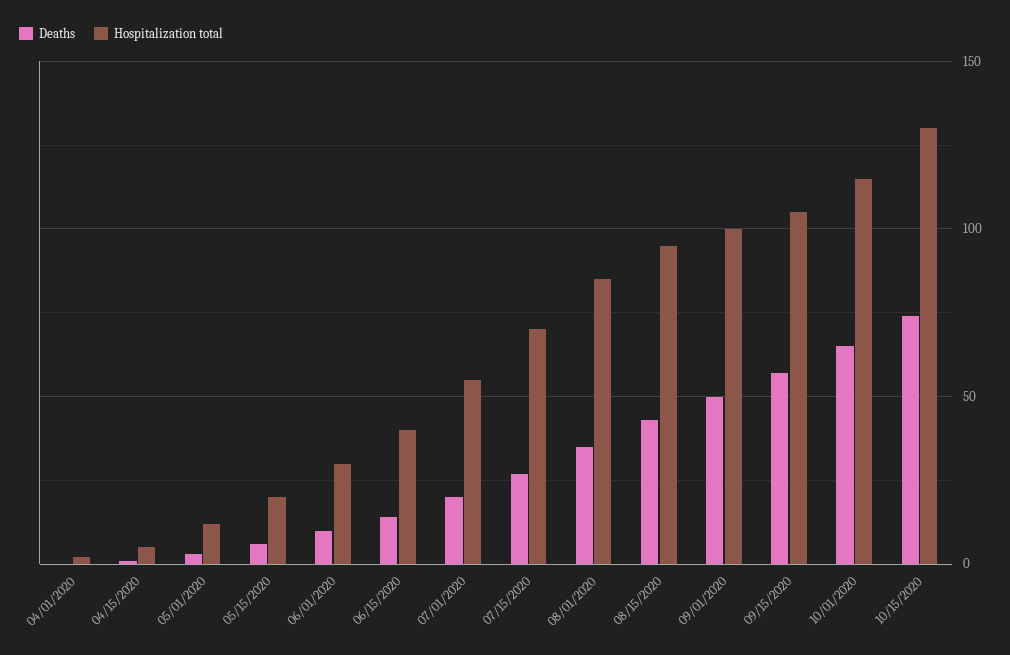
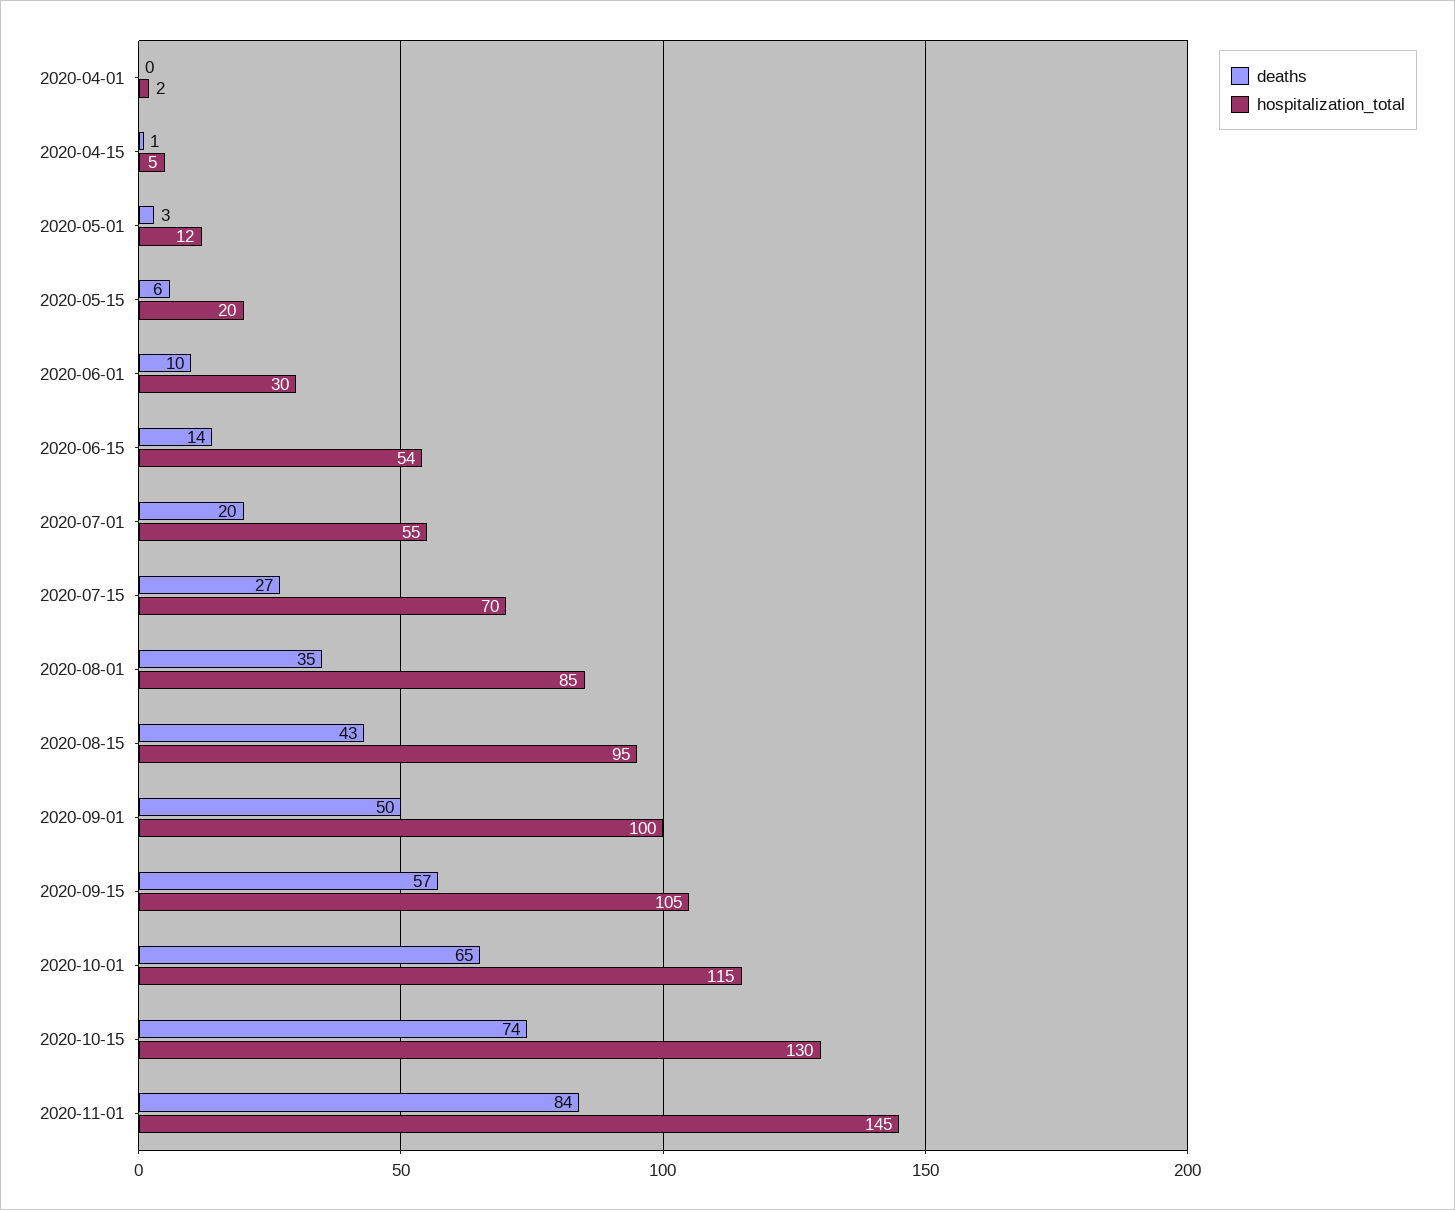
Hospitalization total, 06/15/2020: 40 -> 54
Deaths, 2020-11-01: none -> 84
Hospitalization total, 2020-11-01: none -> 145

